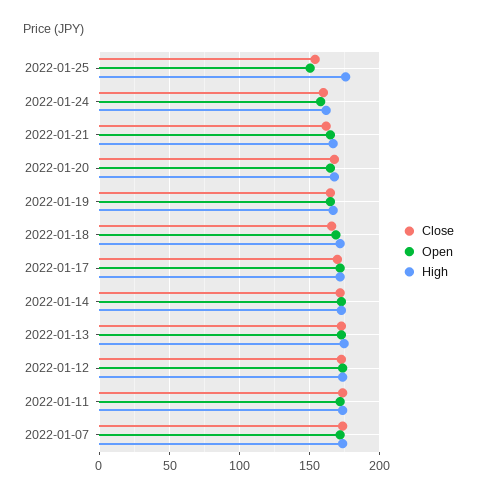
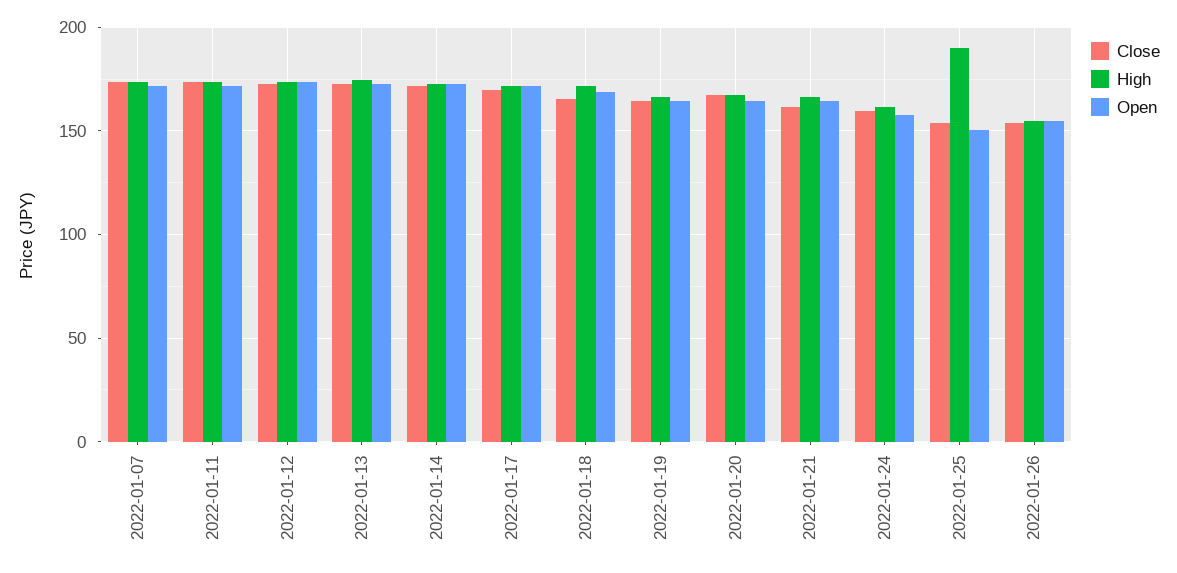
High, 2022-01-25: 175 -> 190
Close, 2022-01-26: none -> 155
High, 2022-01-26: none -> 155
Open, 2022-01-26: none -> 155

